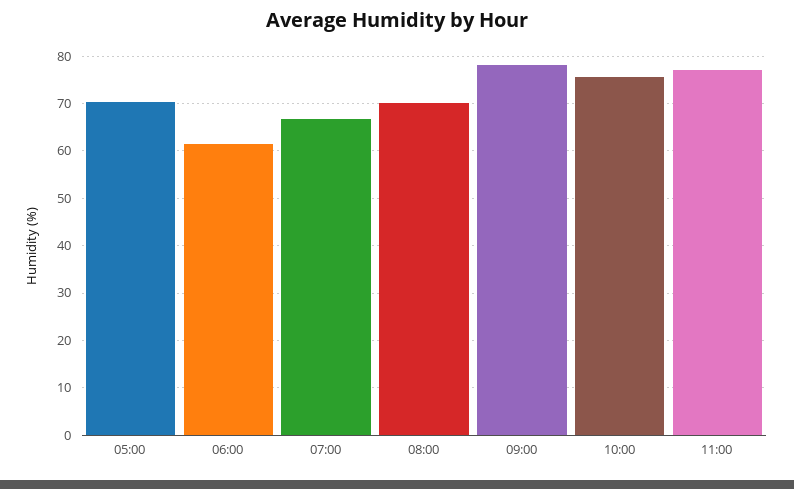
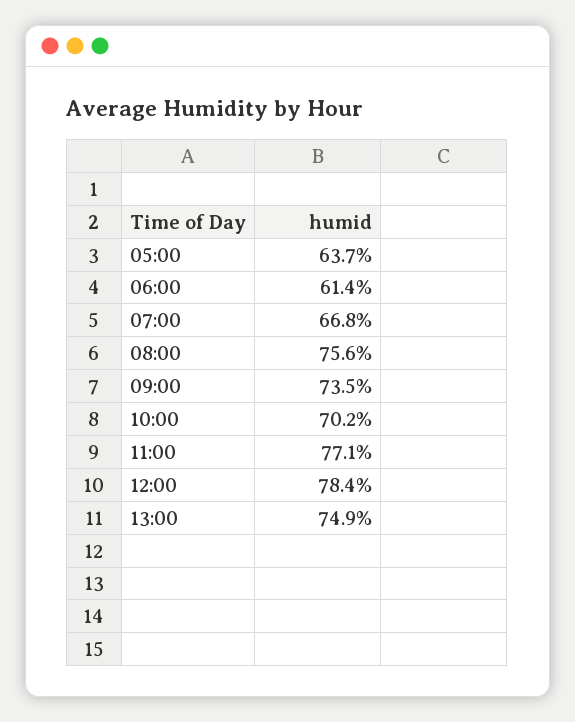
05:00: 70 -> 63.7
08:00: 70 -> 75.6
09:00: 78 -> 73.5
10:00: 76 -> 70.2
12:00: none -> 78.4
13:00: none -> 74.9

